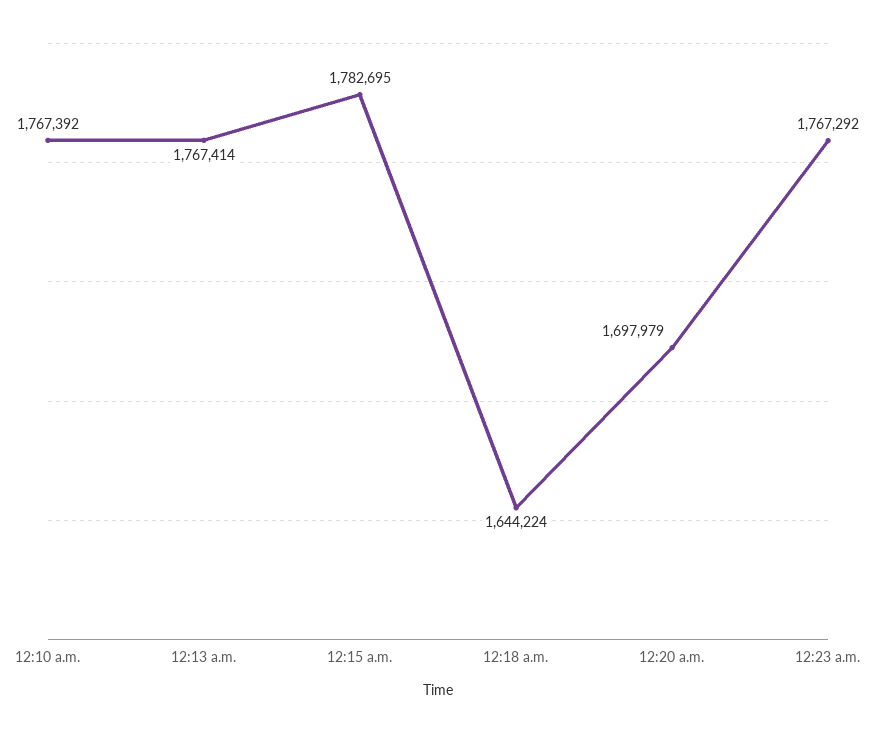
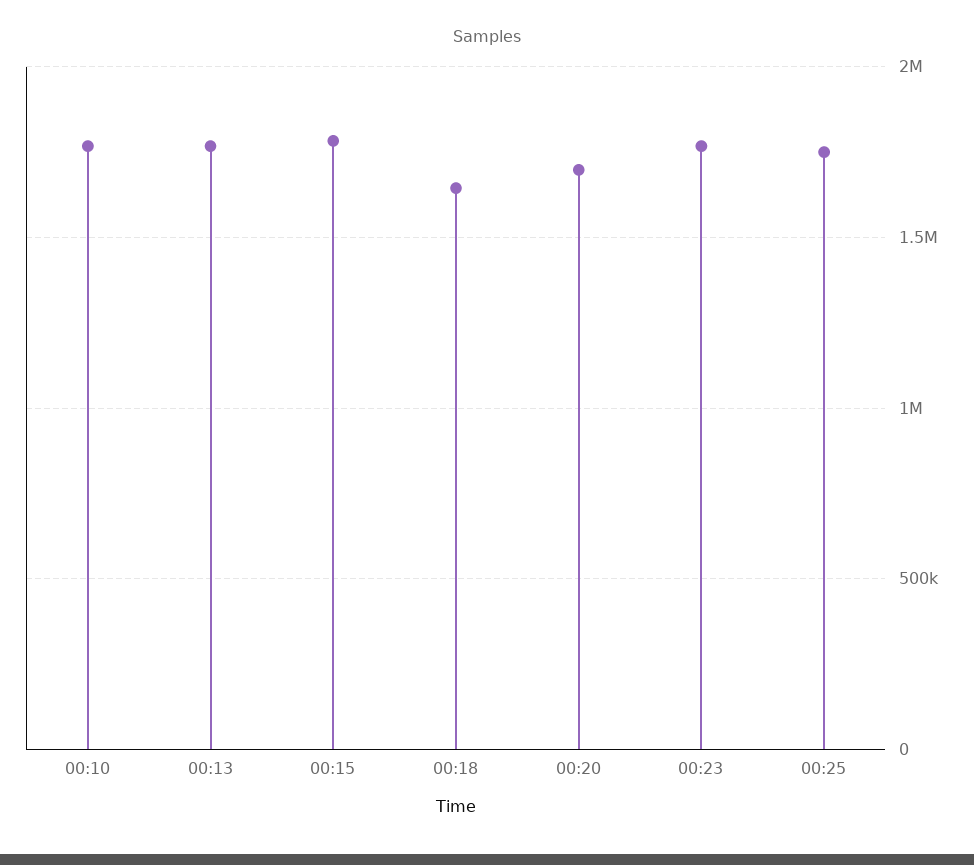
00:25: none -> 1750000

